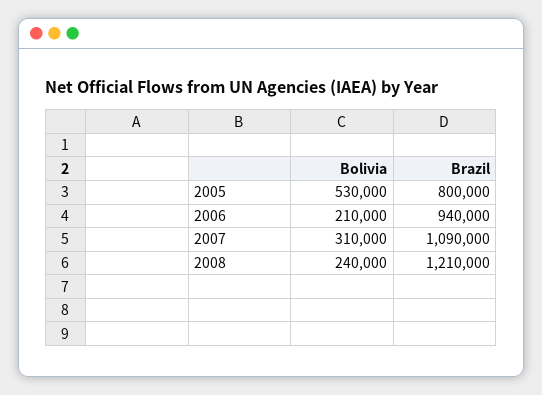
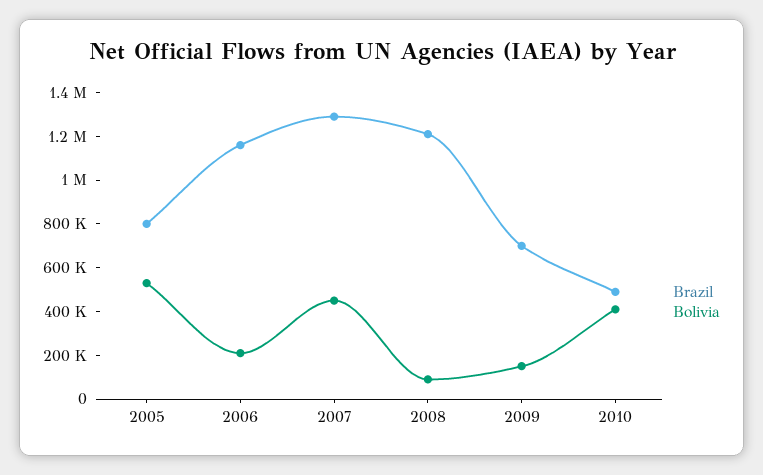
Brazil, 2006: 940000 -> 1150000
Bolivia, 2007: 310000 -> 450000
Brazil, 2007: 1090000 -> 1300000
Bolivia, 2008: 240000 -> 100000
Brazil, 2009: none -> 700000
Bolivia, 2009: none -> 150000
Brazil, 2010: none -> 500000
Bolivia, 2010: none -> 400000

